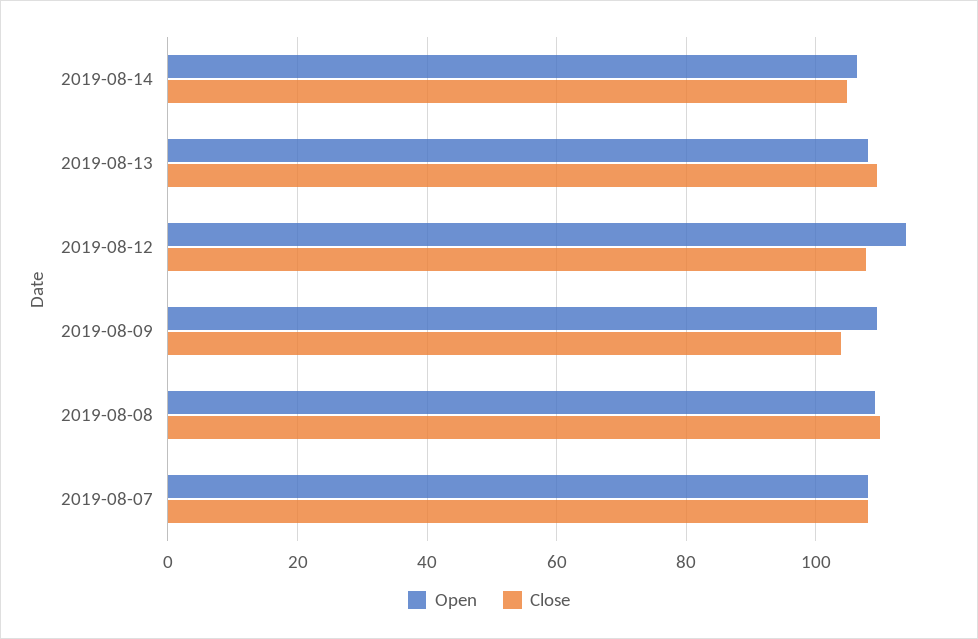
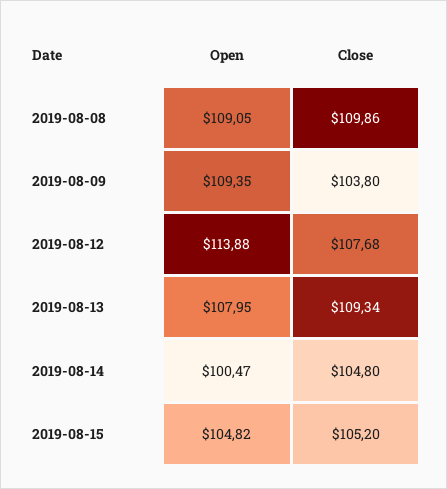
Open, 2019-08-14: 106 -> 100.47
Open, 2019-08-07: 108 -> none
Close, 2019-08-07: 108 -> none
Open, 2019-08-15: none -> 104.82
Close, 2019-08-15: none -> 105.2

